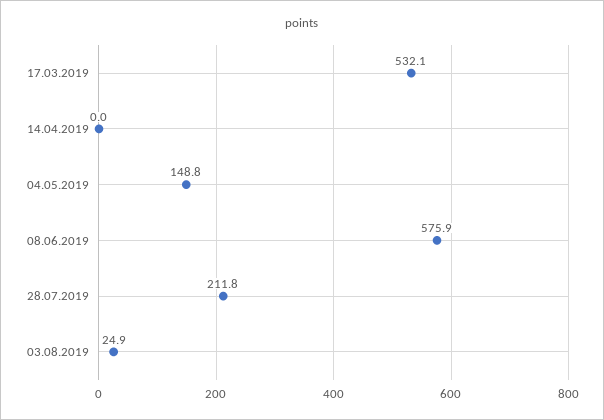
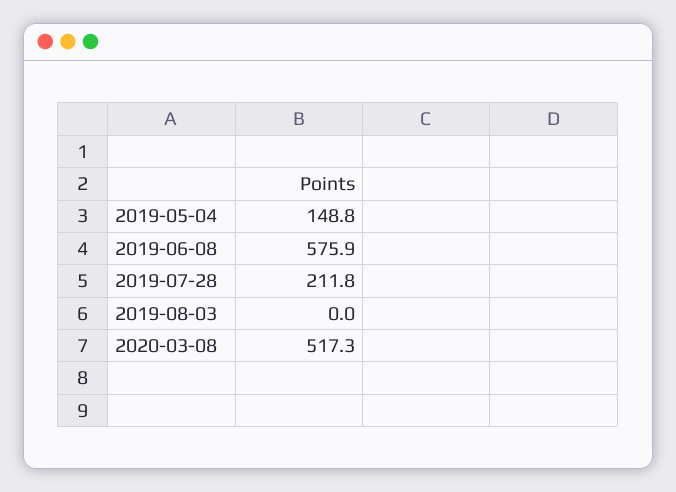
17.03.2019: 532.1 -> none
14.04.2019: 0 -> none
03.08.2019: 24.9 -> 0
2020-03-08: none -> 517.3

